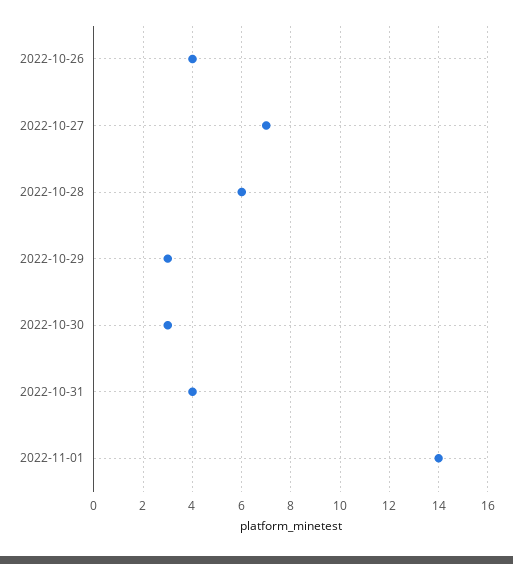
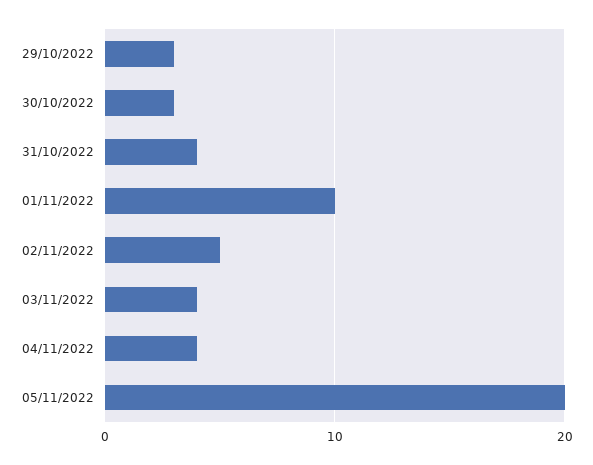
2022-10-26: 4 -> none
2022-10-27: 7 -> none
2022-10-28: 6 -> none
2022-11-01: 14 -> 10
02/11/2022: none -> 5
03/11/2022: none -> 4
04/11/2022: none -> 4
05/11/2022: none -> 20

